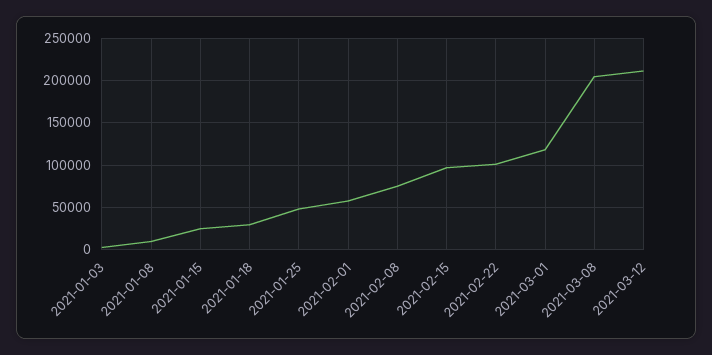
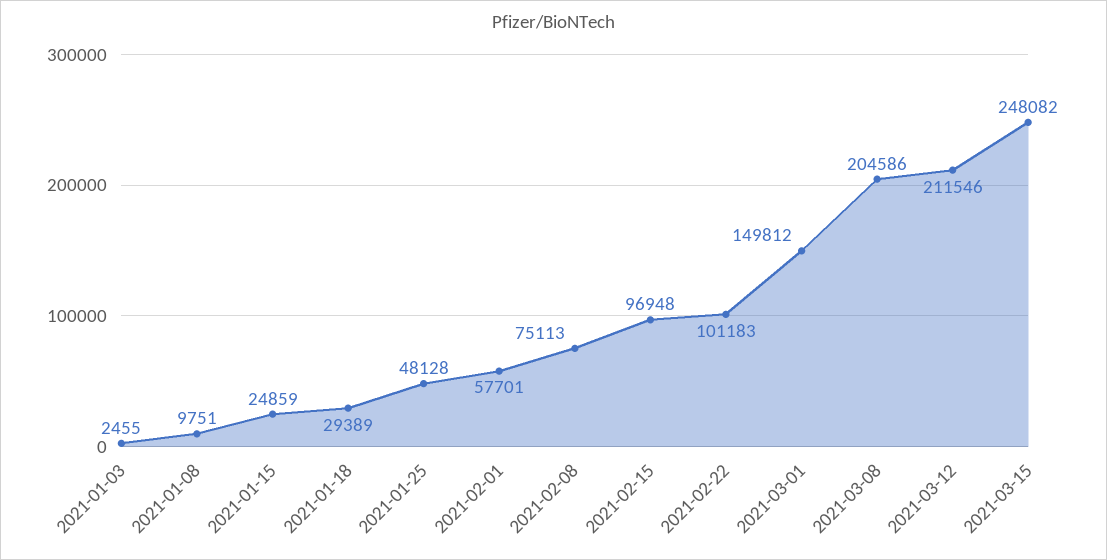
2021-03-01: 120000 -> 149812
2021-03-15: none -> 248082

